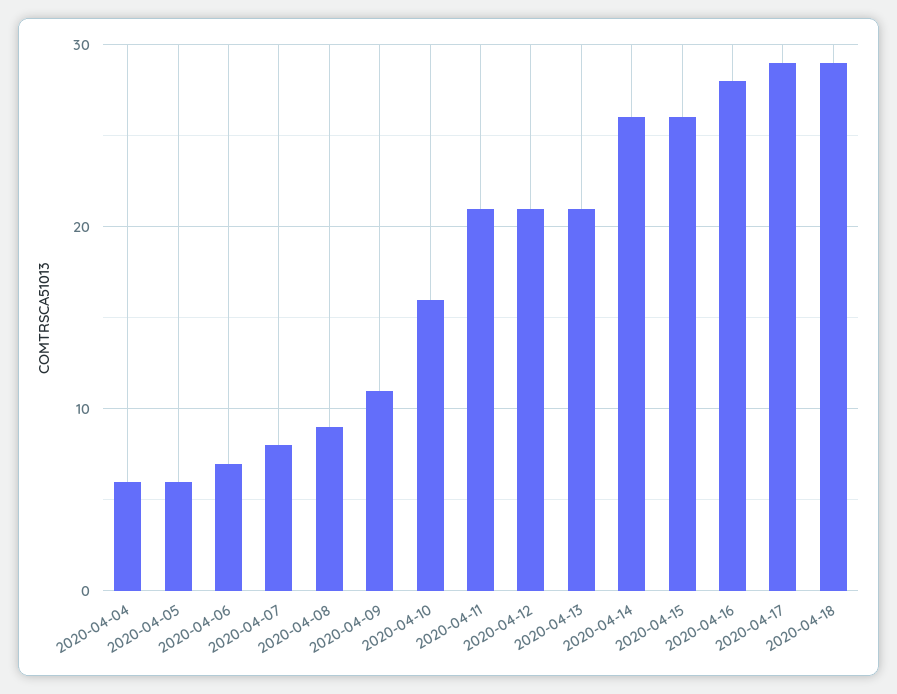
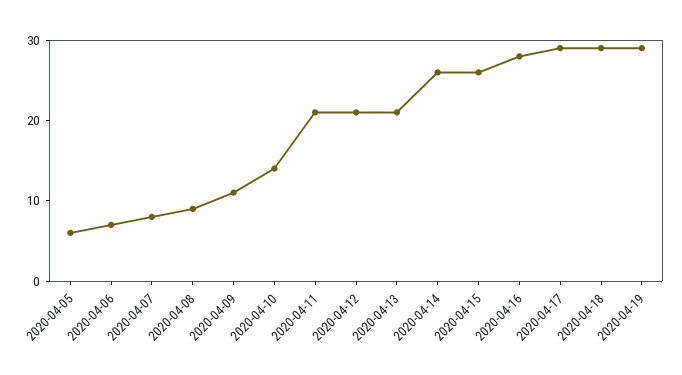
2020-04-04: 6 -> none
2020-04-10: 16 -> 14
2020-04-19: none -> 29

